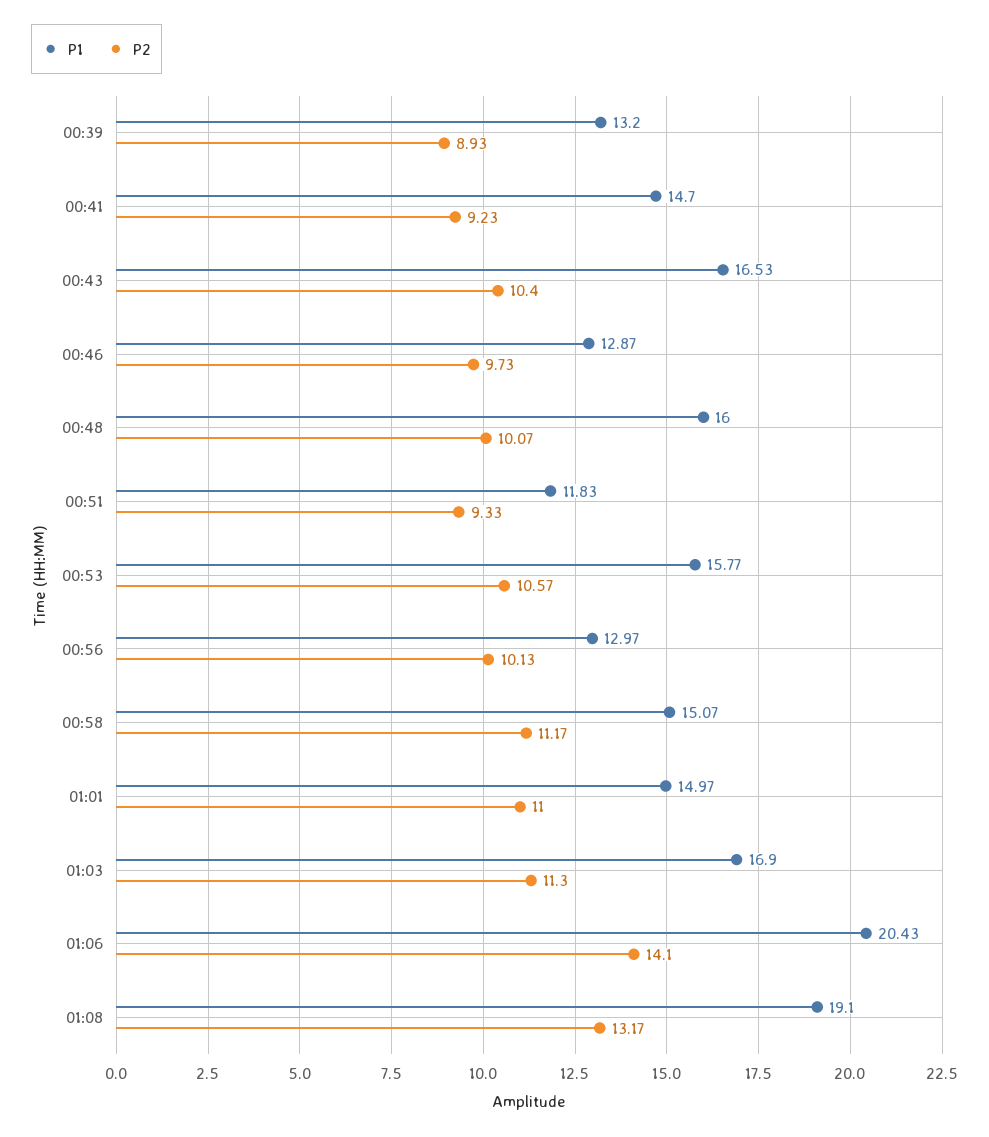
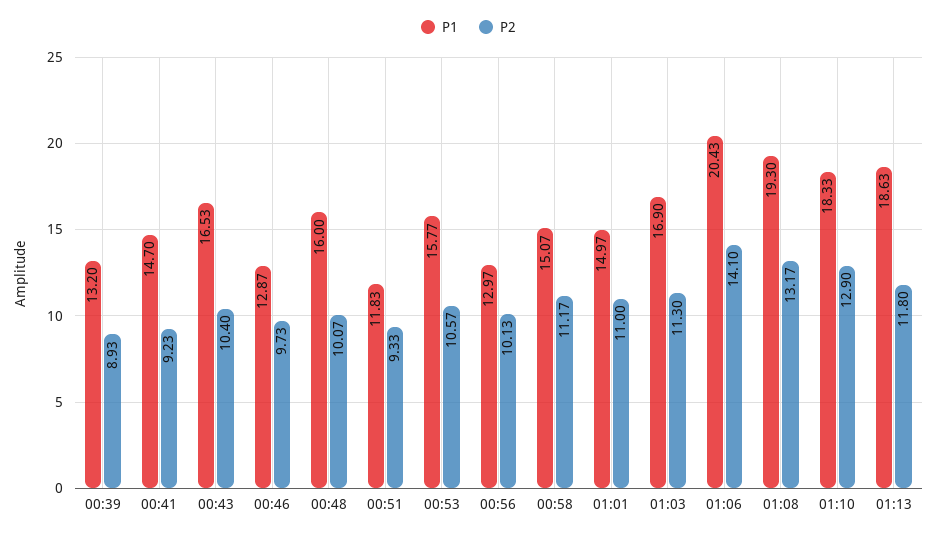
P1, 01:08: 19.1 -> 19.3
P1, 01:10: none -> 18.33
P2, 01:10: none -> 12.9
P1, 01:13: none -> 18.63
P2, 01:13: none -> 11.8

